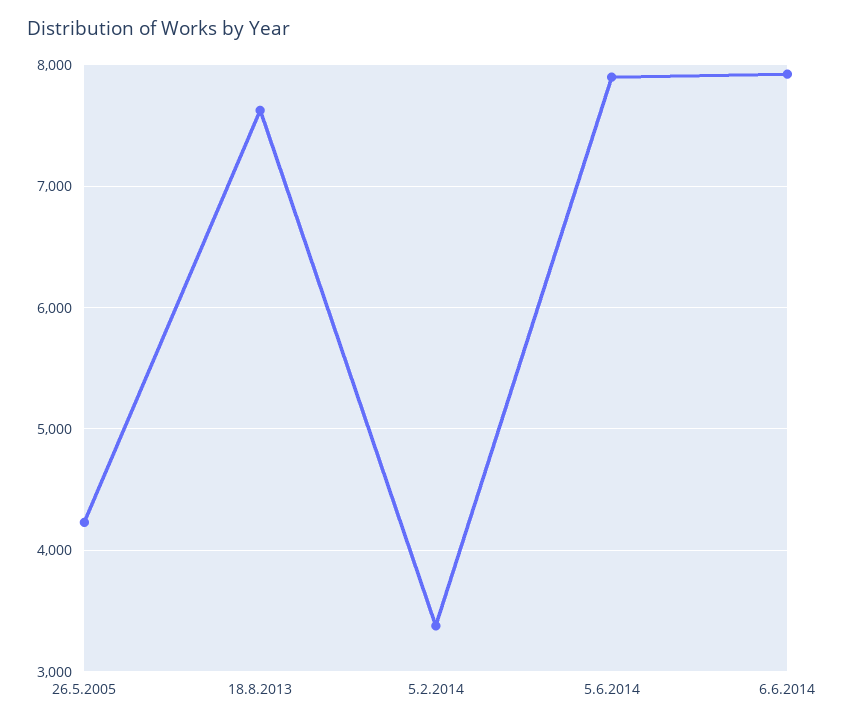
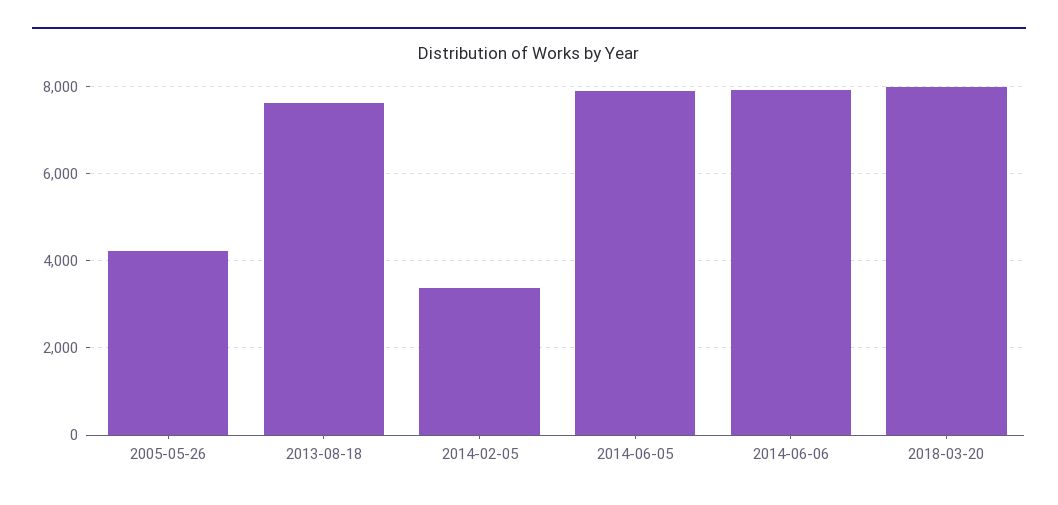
2018-03-20: none -> 8000

